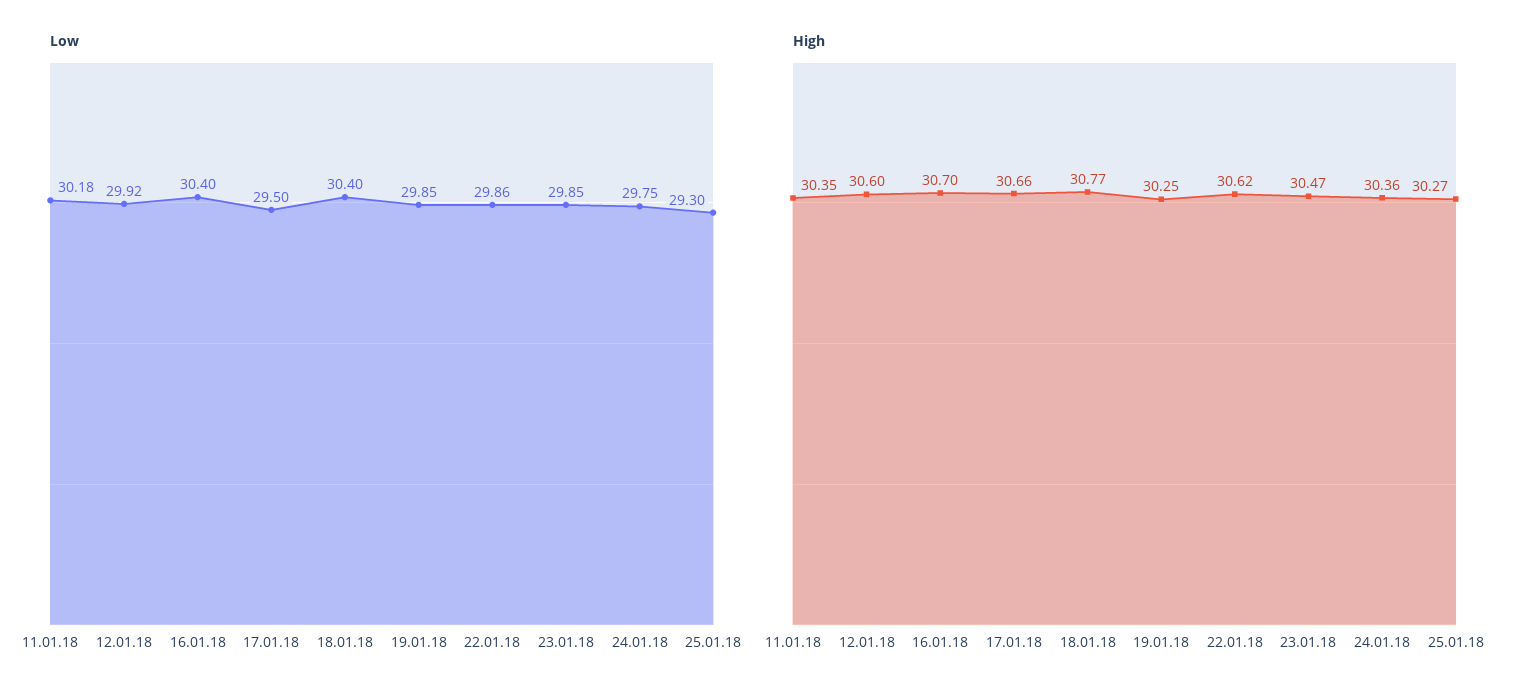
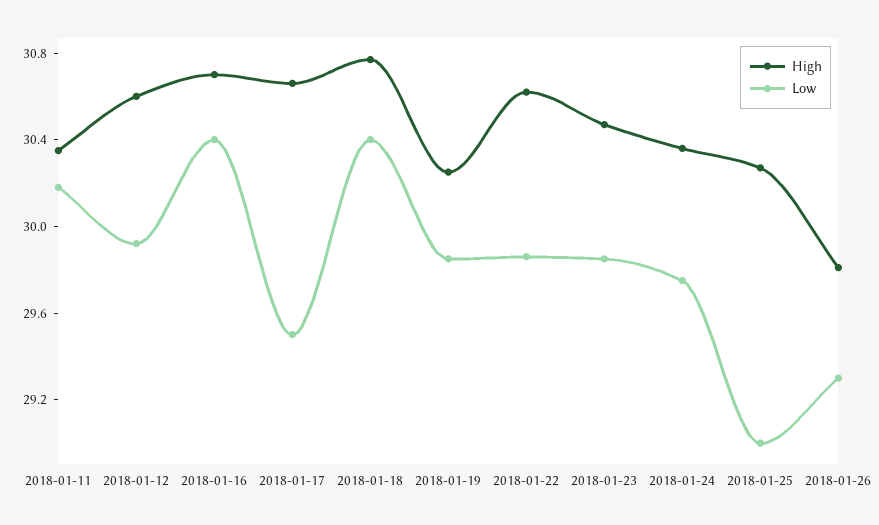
Low, 25.01.18: 29.3 -> 29
High, 2018-01-26: none -> 29.8
Low, 2018-01-26: none -> 29.3

